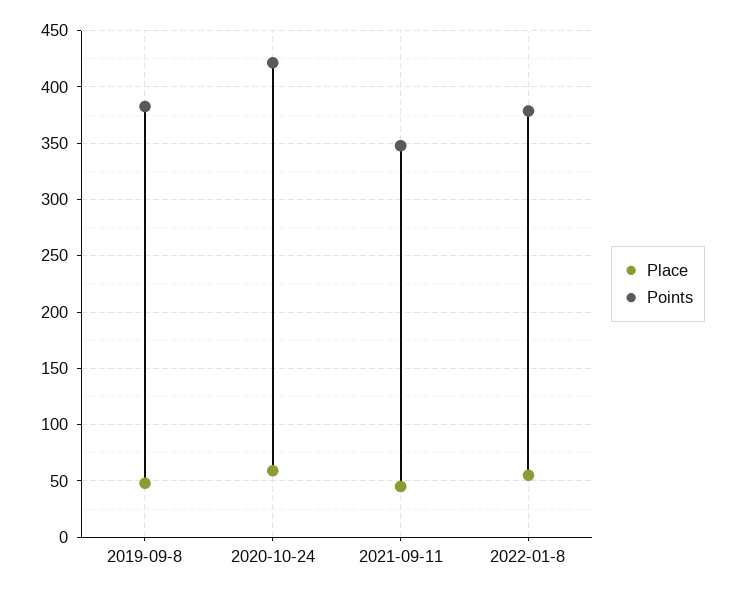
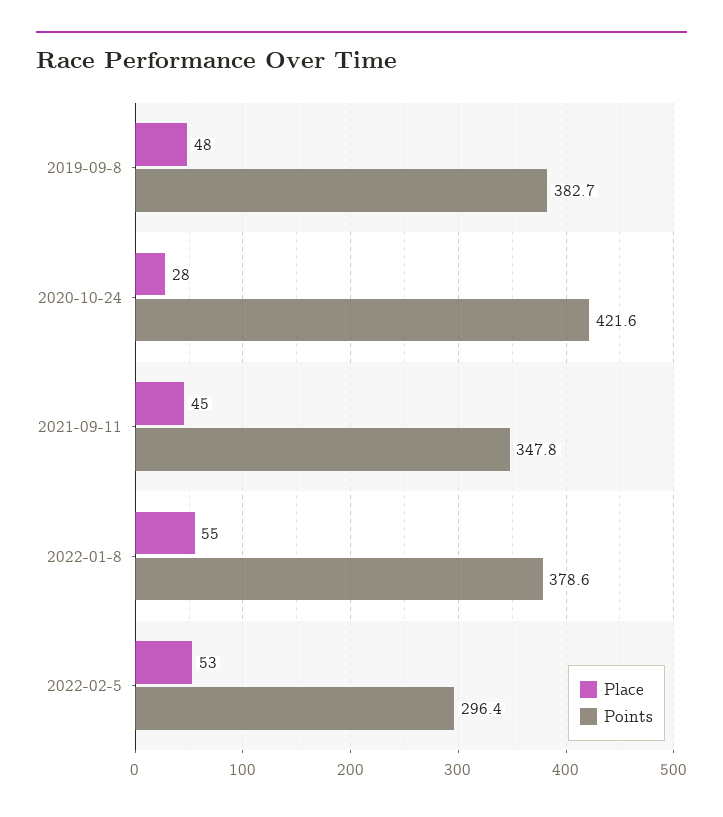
Place, 2020-10-24: 60 -> 28
Place, 2022-02-5: none -> 53
Points, 2022-02-5: none -> 296.4

